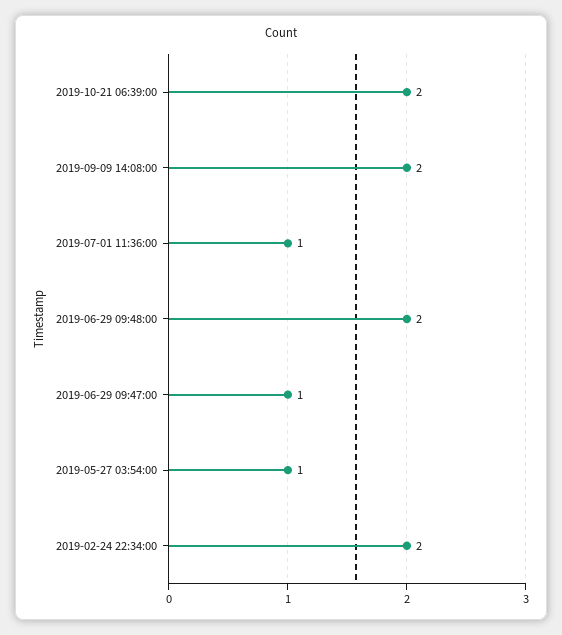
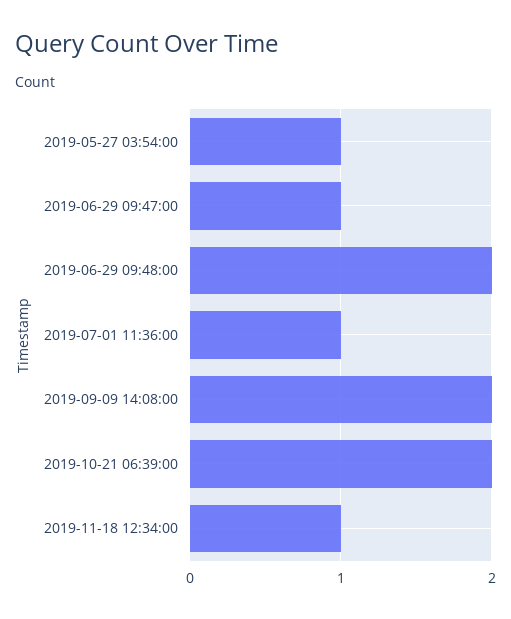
2019-02-24 22:34:00: 2 -> none
2019-11-18 12:34:00: none -> 1

